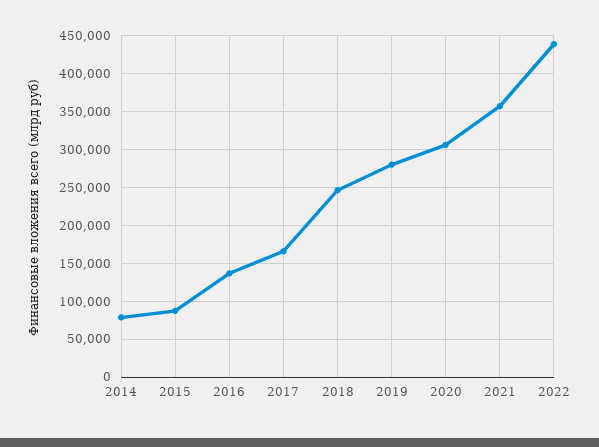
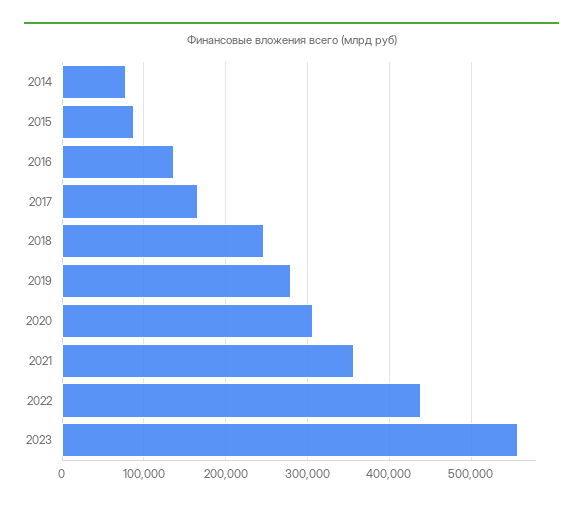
2023: none -> 560000

